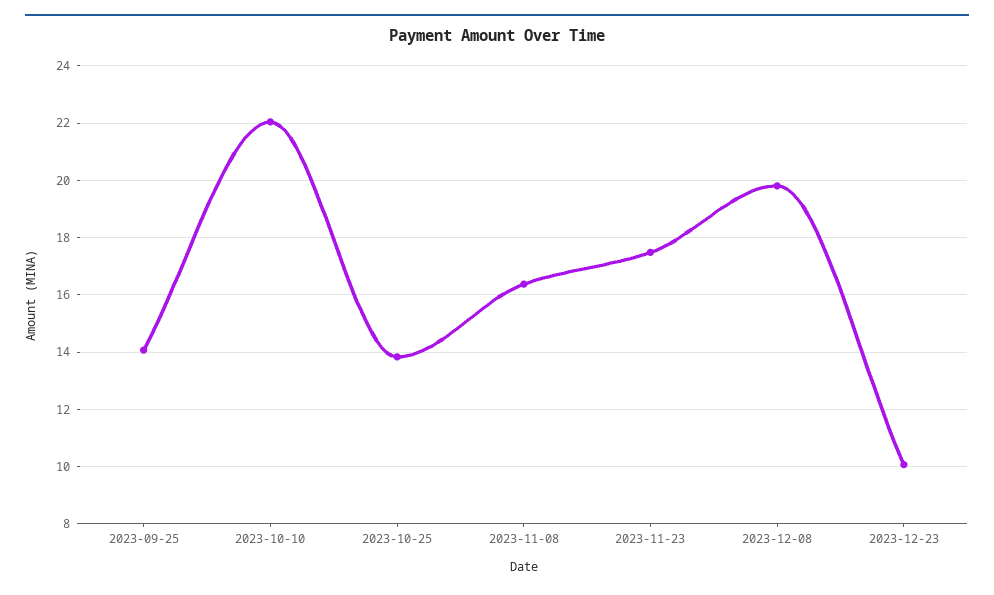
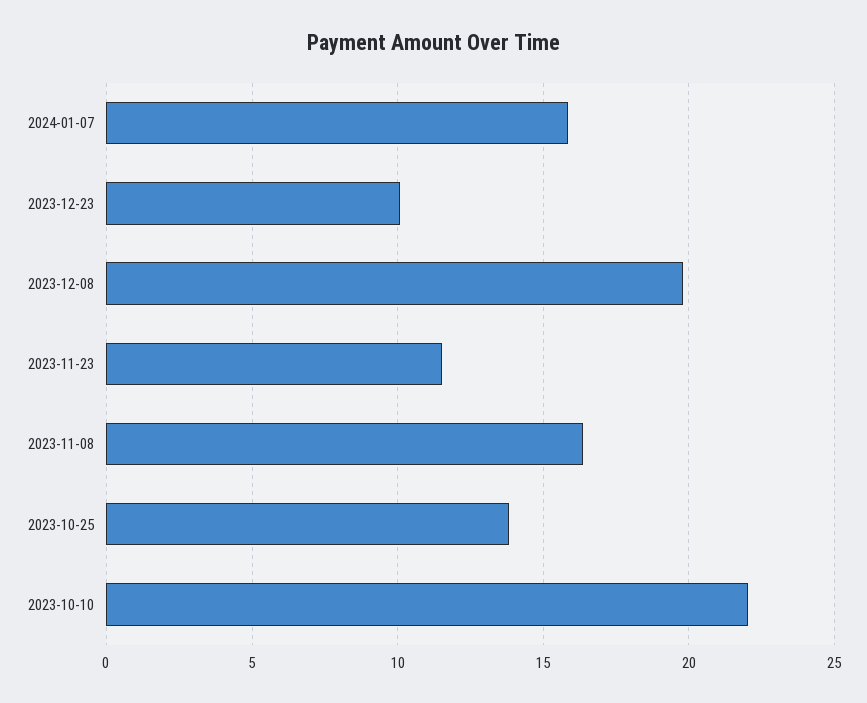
2023-09-25: 14 -> none
2023-11-23: 17.5 -> 11.5
2024-01-07: none -> 16

